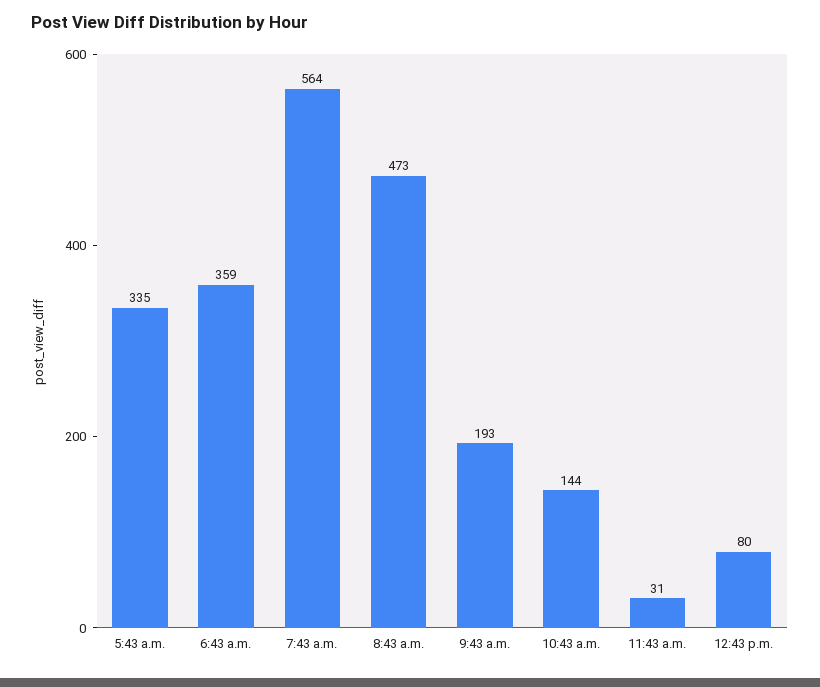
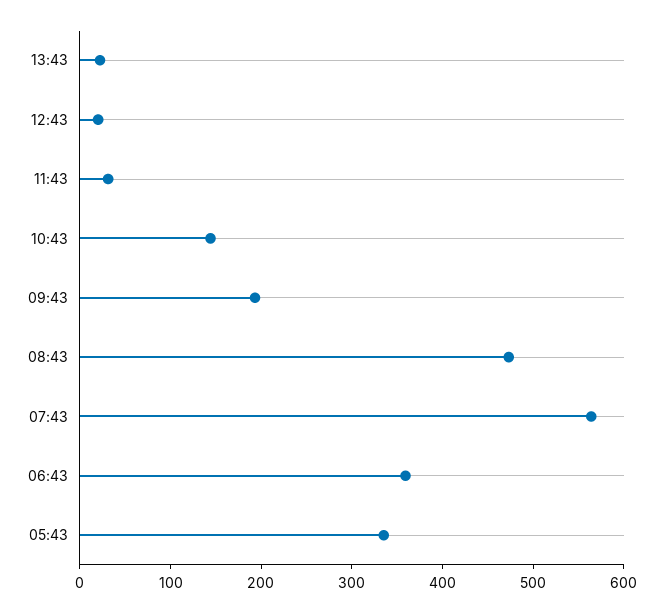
12:43 p.m.: 80 -> 20
13:43: none -> 20

